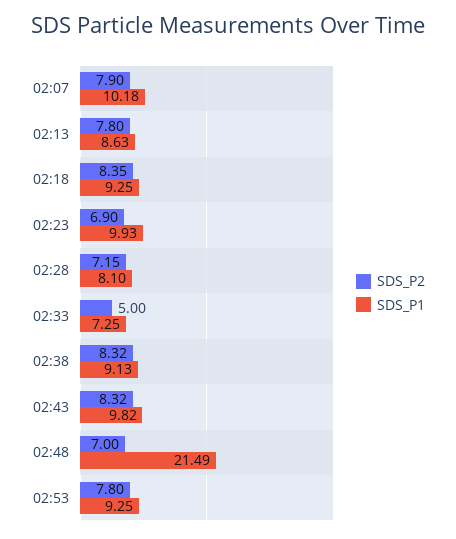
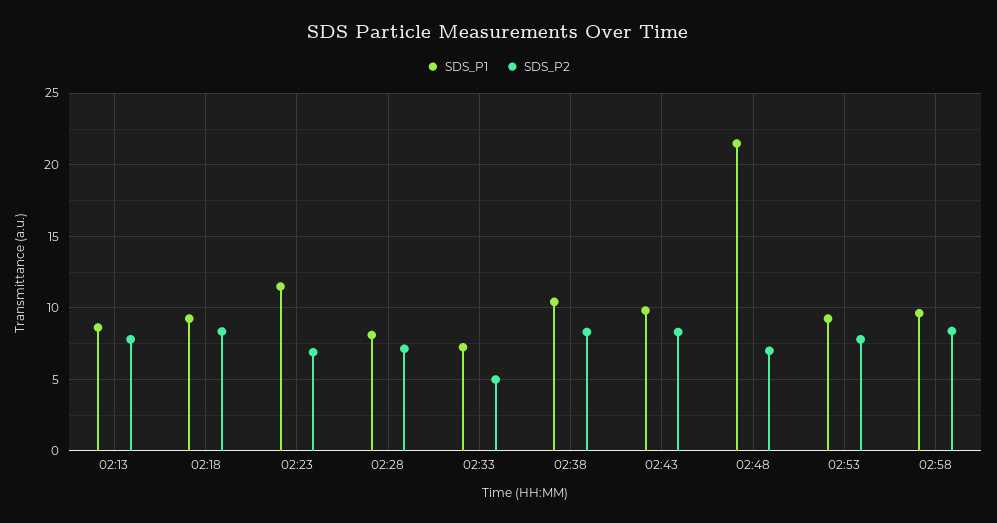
SDS_P2, 02:07: 7.9 -> none
SDS_P1, 02:07: 10.18 -> none
SDS_P1, 02:23: 9.93 -> 11.5
SDS_P1, 02:38: 9.13 -> 10.5
SDS_P1, 02:58: none -> 9.5
SDS_P2, 02:58: none -> 8.5

